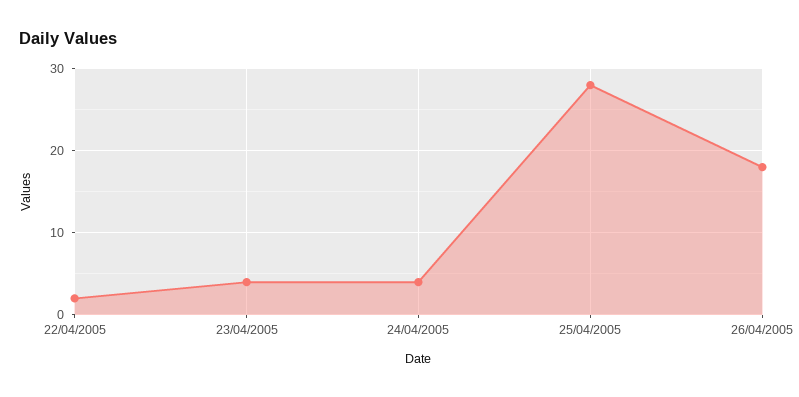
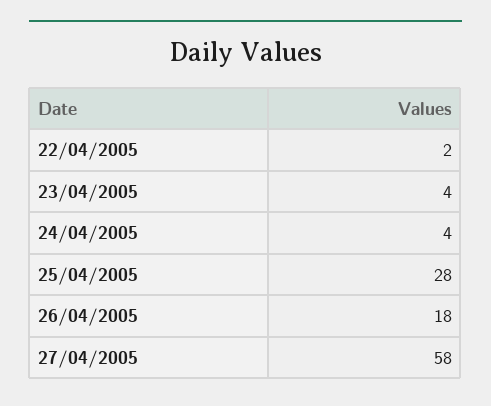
27/04/2005: none -> 58

